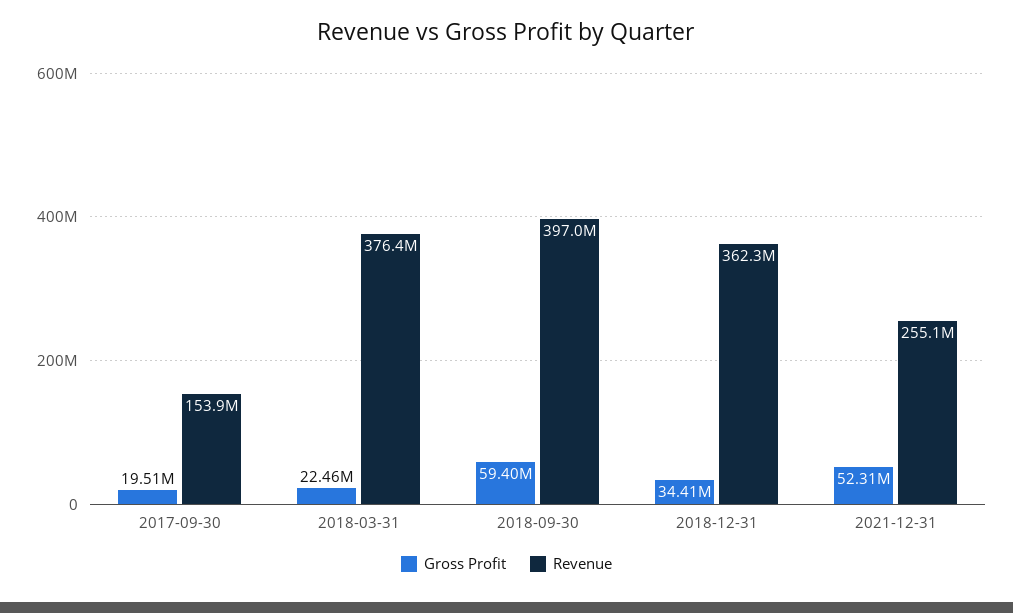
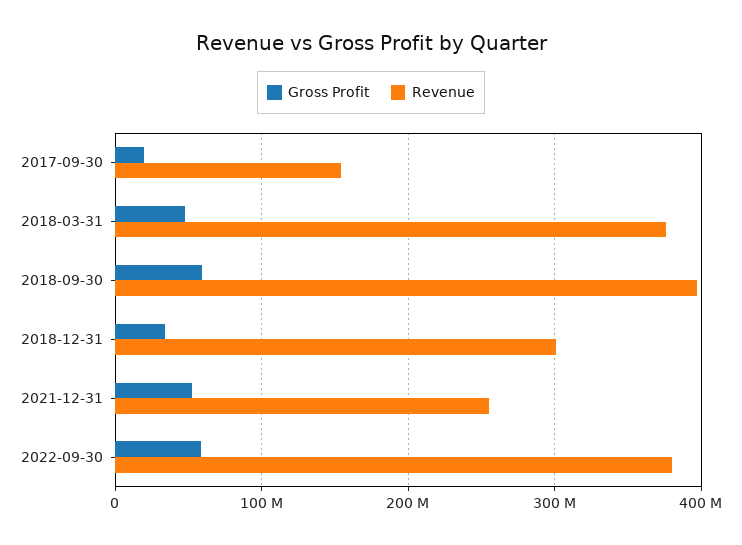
Gross Profit, 2018-03-31: 22460000 -> 50000000
Revenue, 2018-12-31: 362300000 -> 300000000
Gross Profit, 2022-09-30: none -> 60000000
Revenue, 2022-09-30: none -> 380000000

